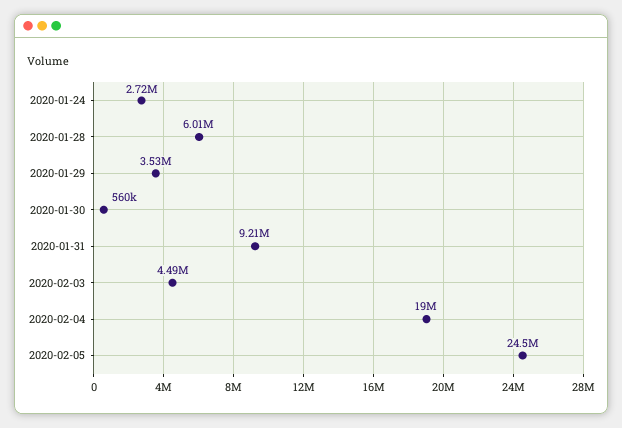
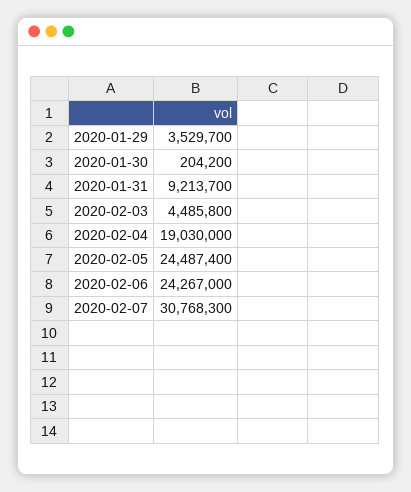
2020-01-24: 2720000 -> none
2020-01-28: 6010000 -> none
2020-01-30: 560000 -> 204200
2020-02-06: none -> 24267000
2020-02-07: none -> 30768300

